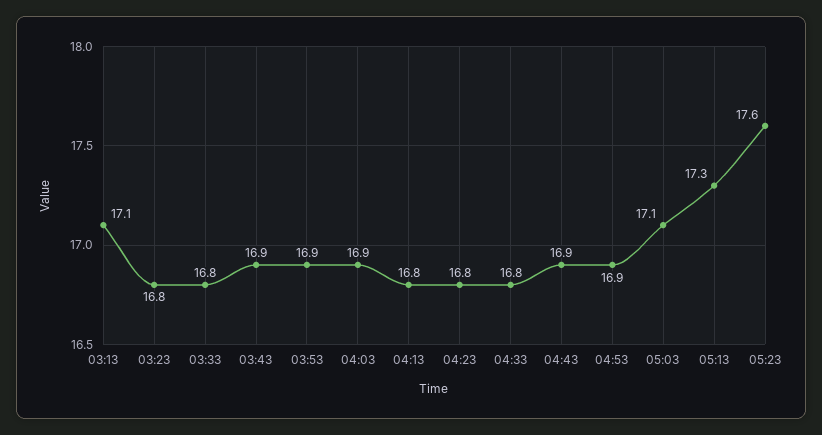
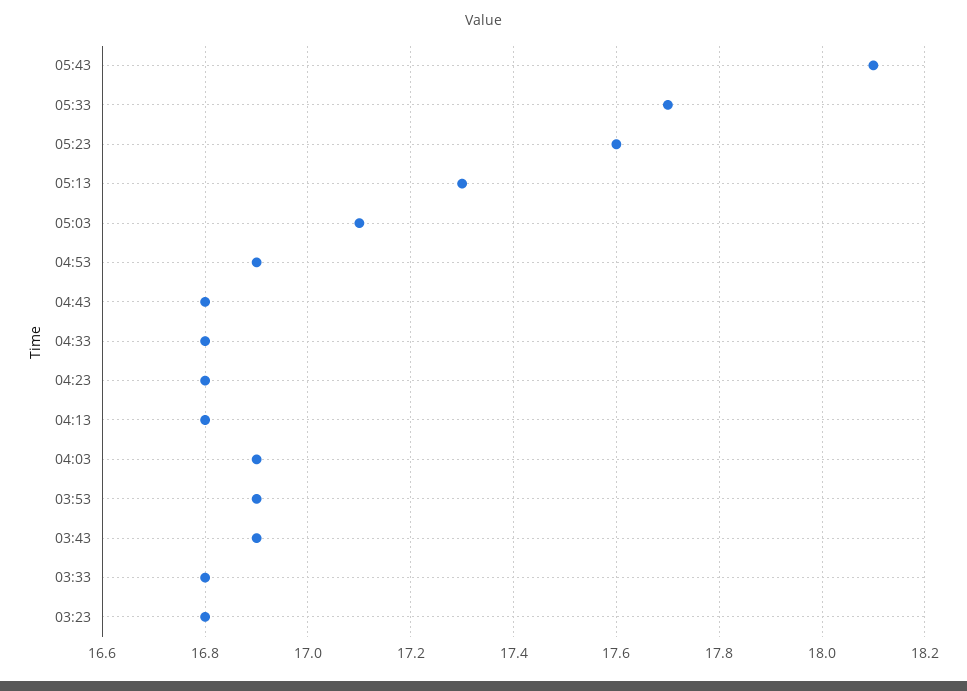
03:13: 17.1 -> none
04:43: 16.9 -> 16.8
05:43: none -> 18.1
05:33: none -> 17.7

